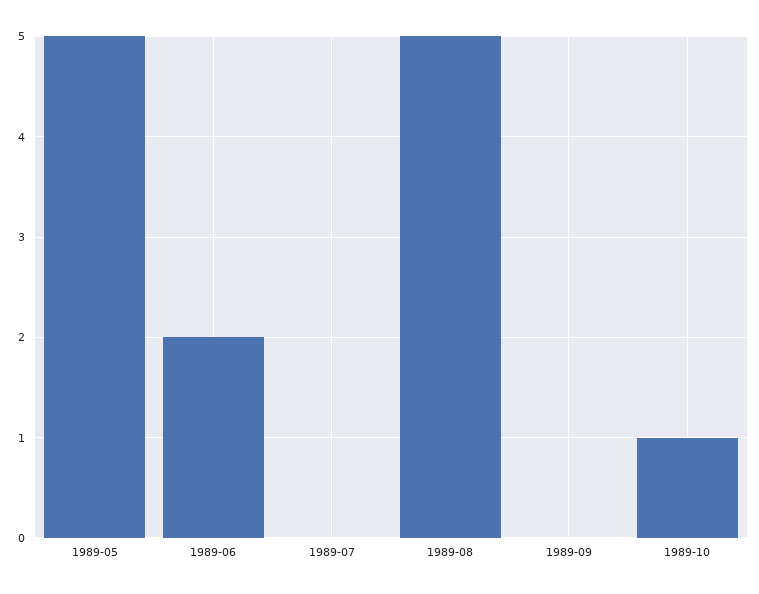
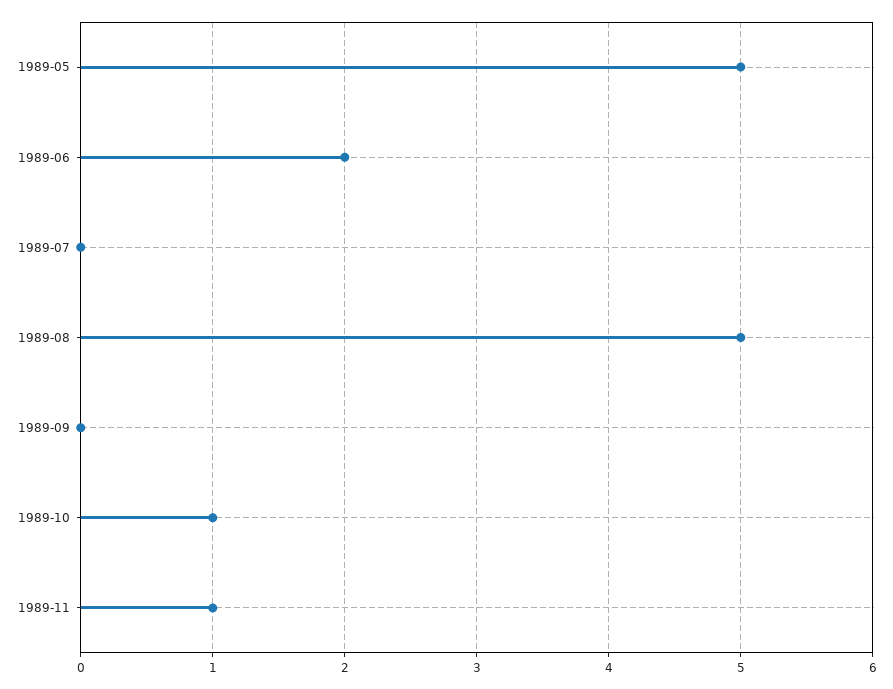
1989-11: none -> 1

